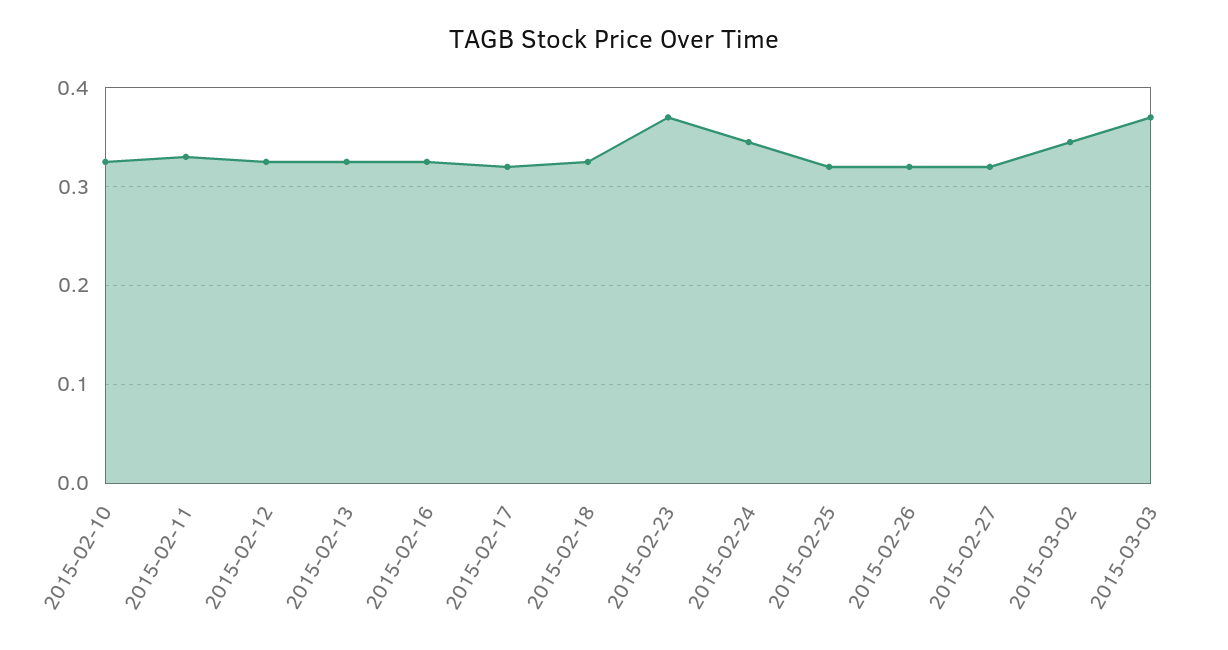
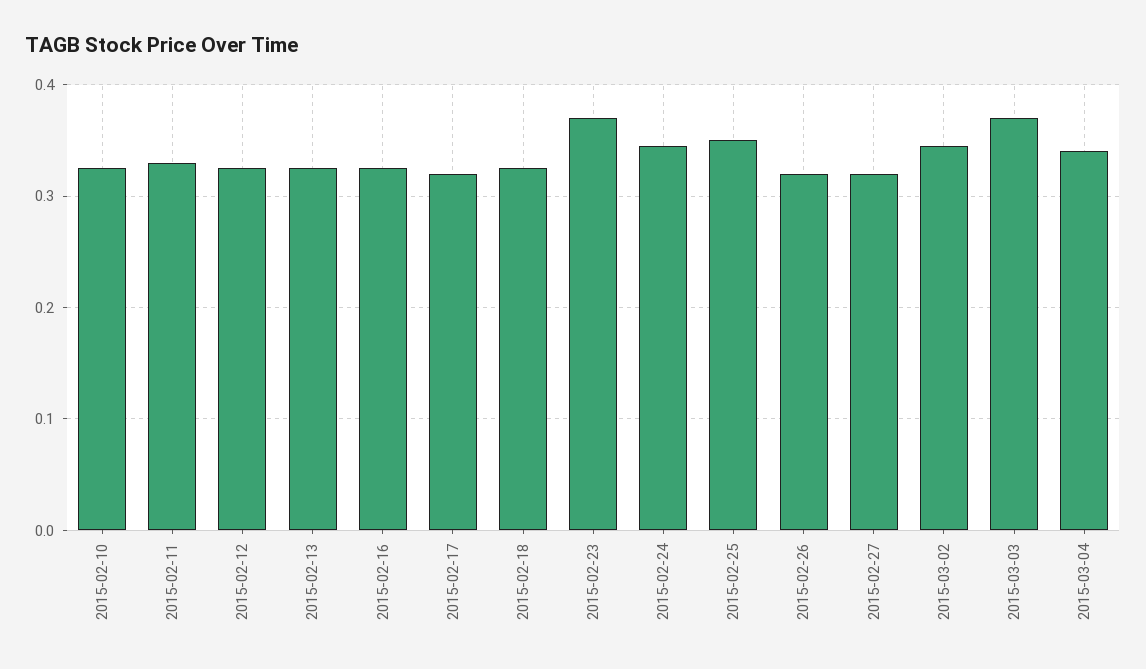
2015-02-25: 0.32 -> 0.35
2015-03-04: none -> 0.34

